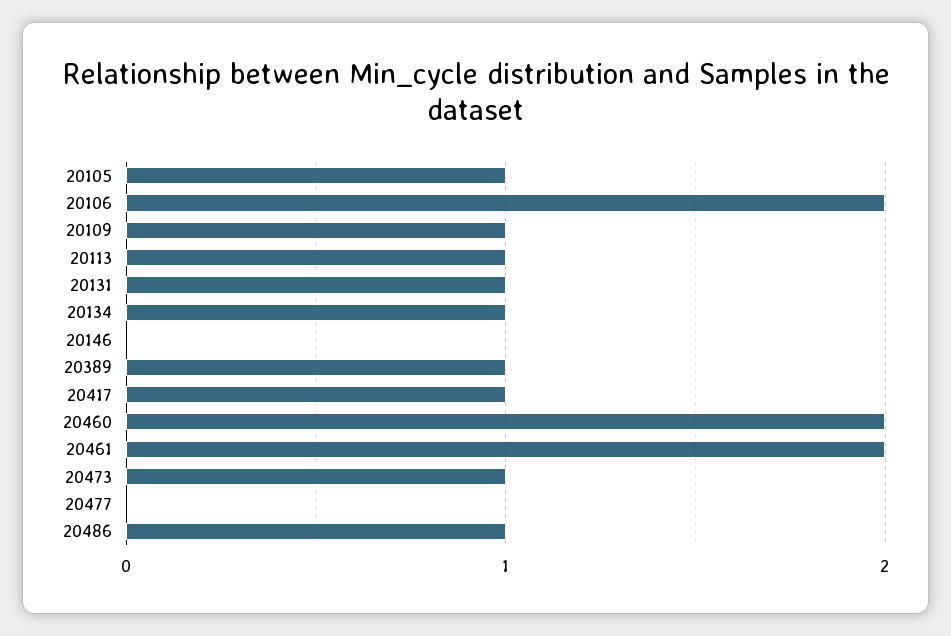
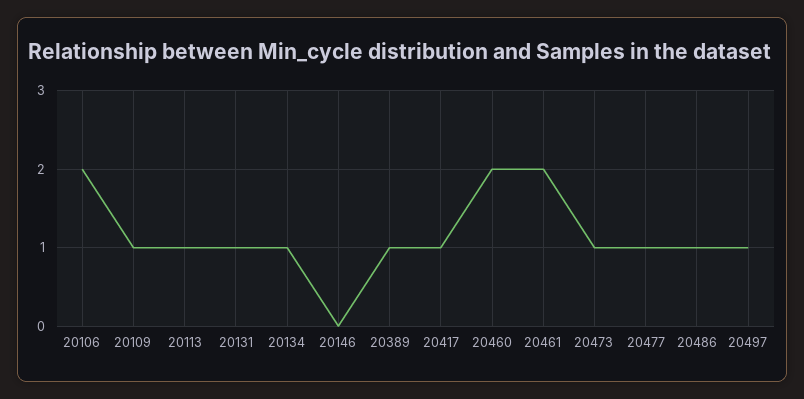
20105: 1 -> none
20477: 0 -> 1
20497: none -> 1

